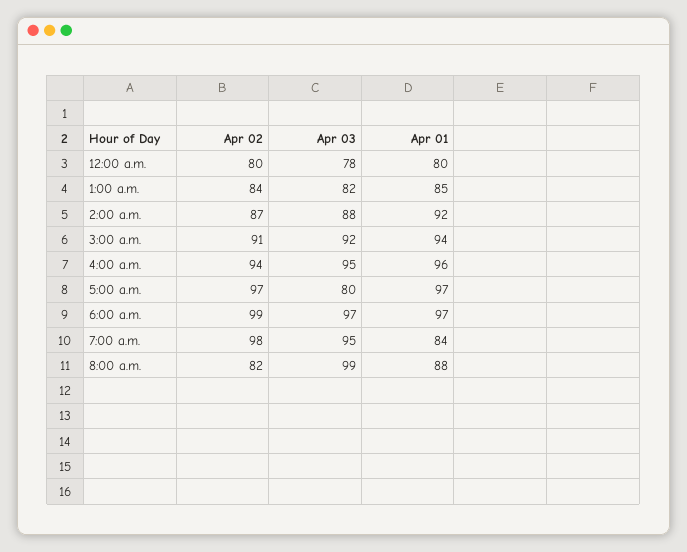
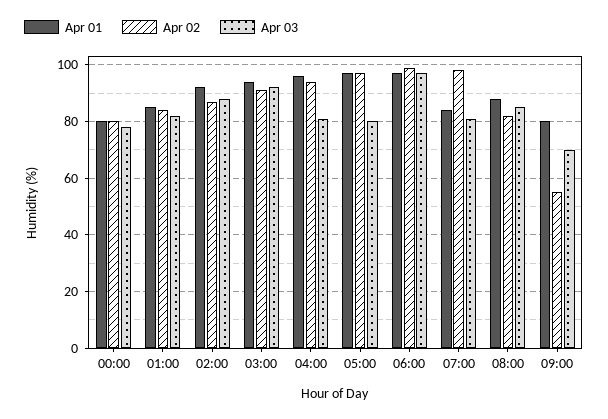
Apr 03, 4:00 a.m.: 95 -> 80
Apr 03, 7:00 a.m.: 95 -> 80
Apr 03, 8:00 a.m.: 99 -> 85
Apr 01, 09:00: none -> 80
Apr 02, 09:00: none -> 55
Apr 03, 09:00: none -> 70

